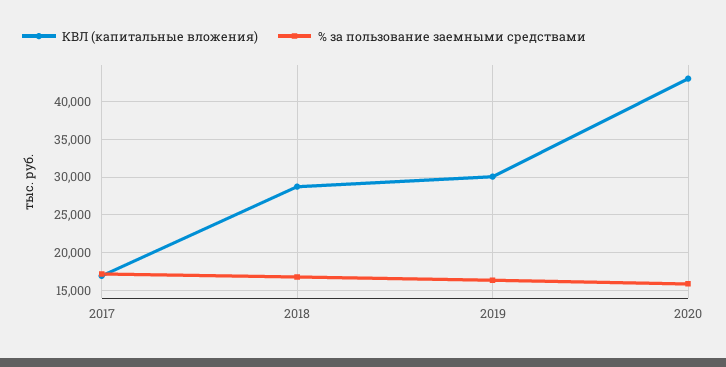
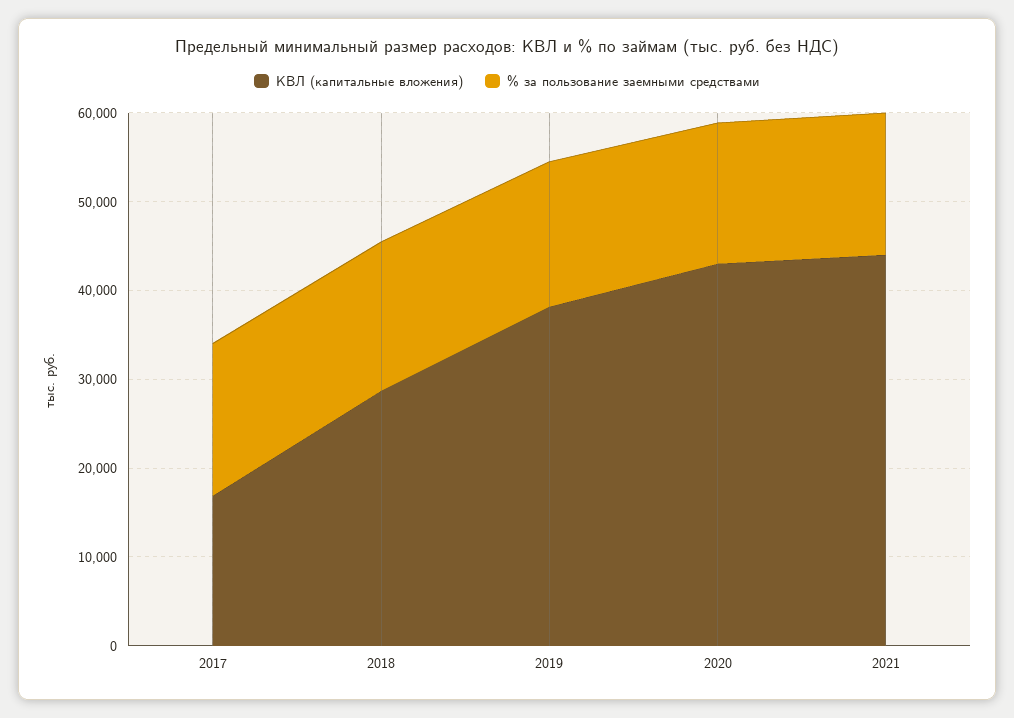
КВЛ (капитальные вложения), 2019: 30000 -> 38000
КВЛ (капитальные вложения), 2021: none -> 44000
% за пользование заемными средствами, 2021: none -> 16000

